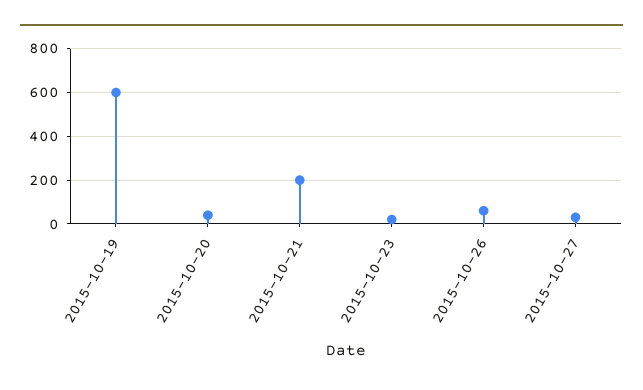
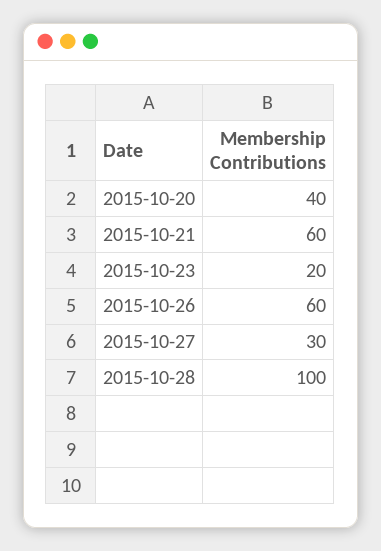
2015-10-19: 600 -> none
2015-10-21: 200 -> 60
2015-10-28: none -> 100

